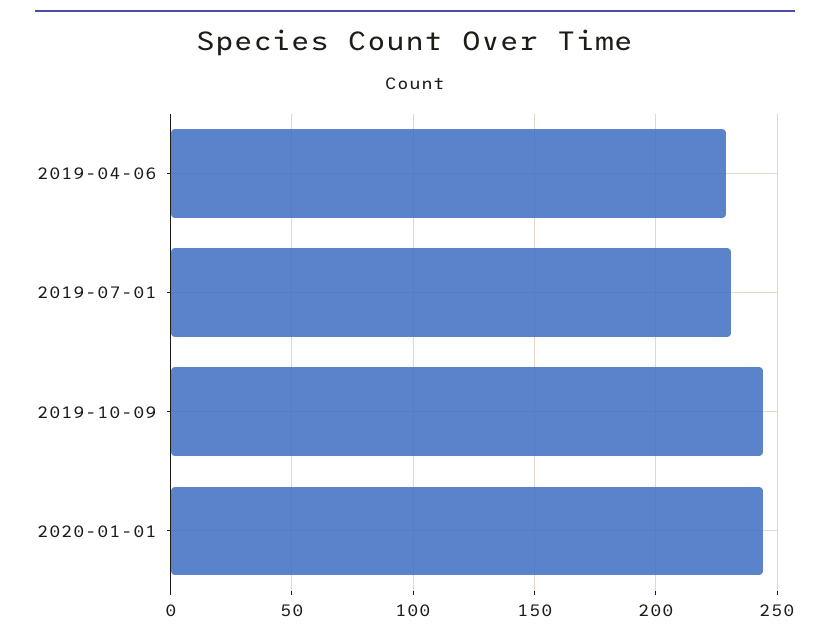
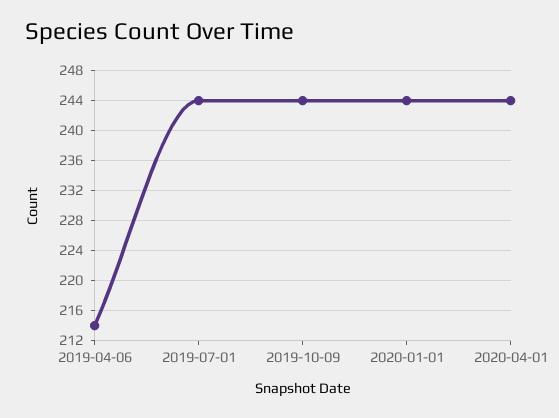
2019-04-06: 230 -> 214
2019-07-01: 230 -> 244
2020-04-01: none -> 244

